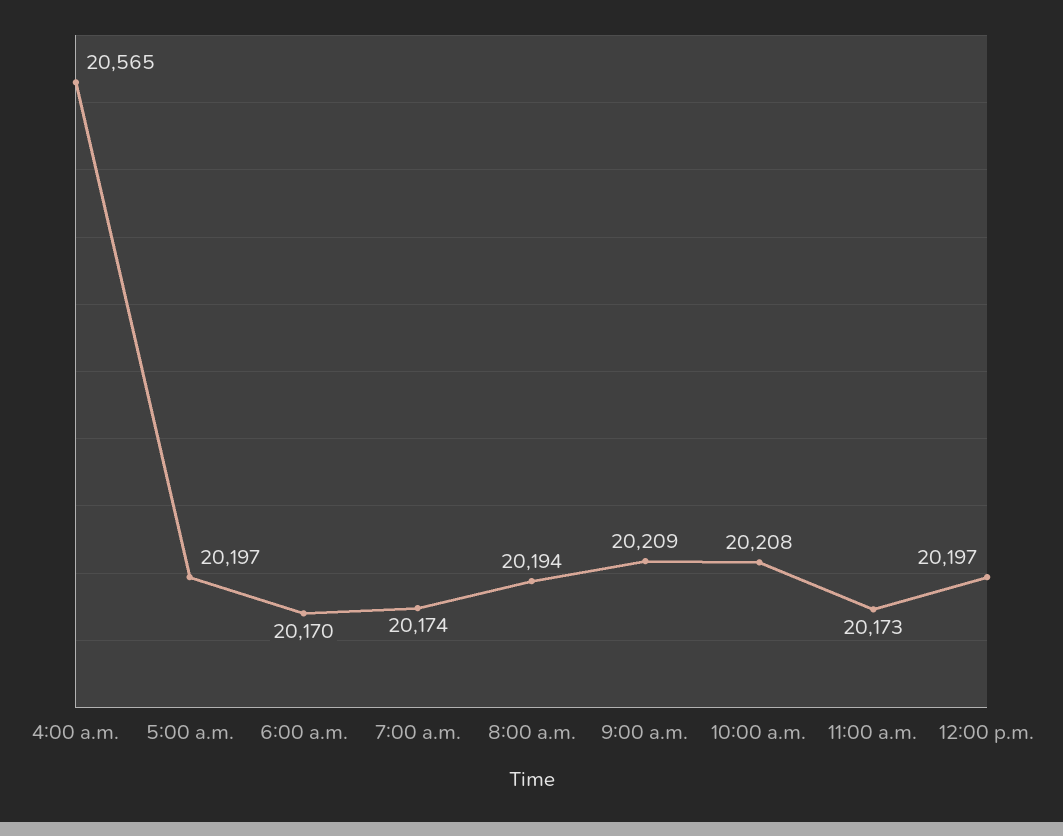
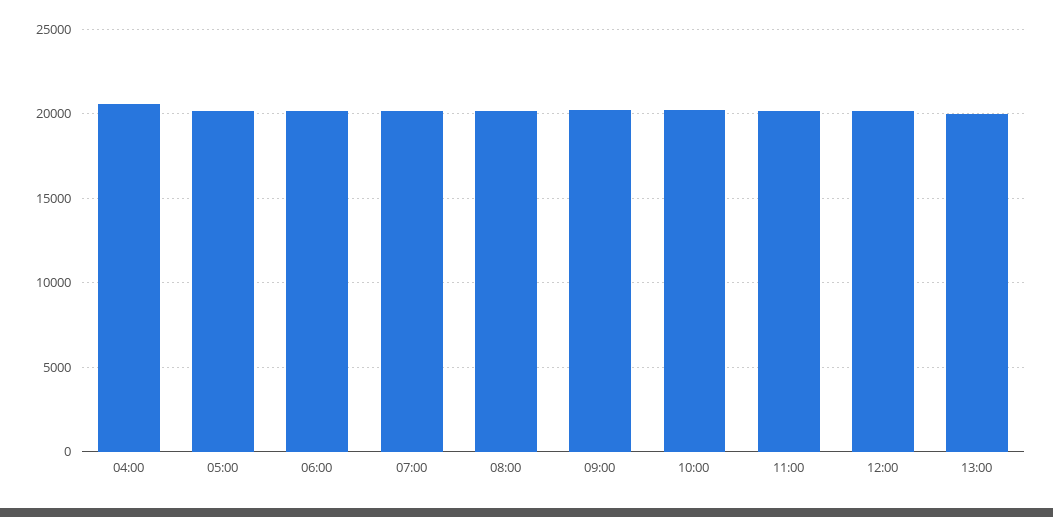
13:00: none -> 20000

